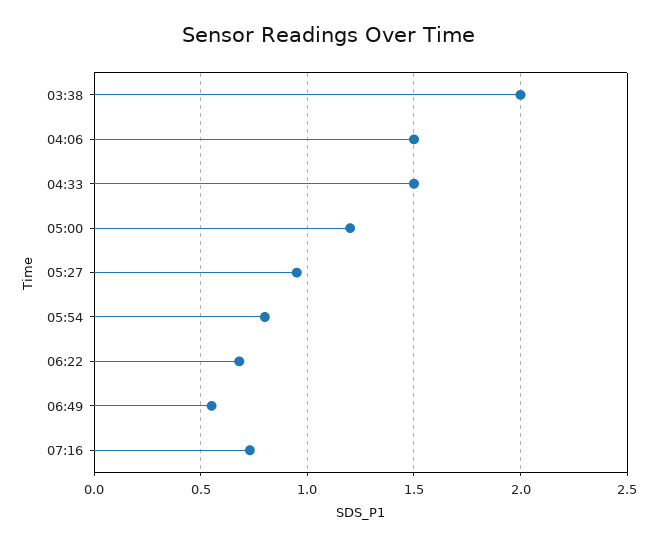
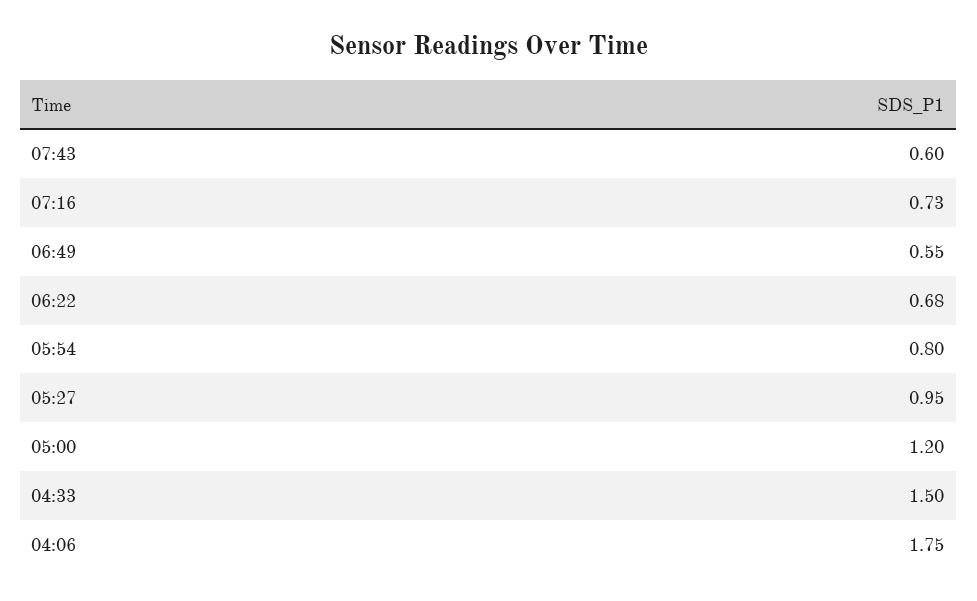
03:38: 2 -> none
04:06: 1.5 -> 1.75
07:43: none -> 0.6

